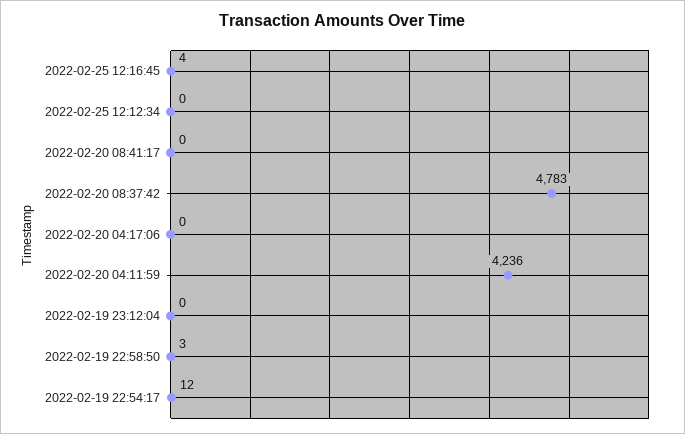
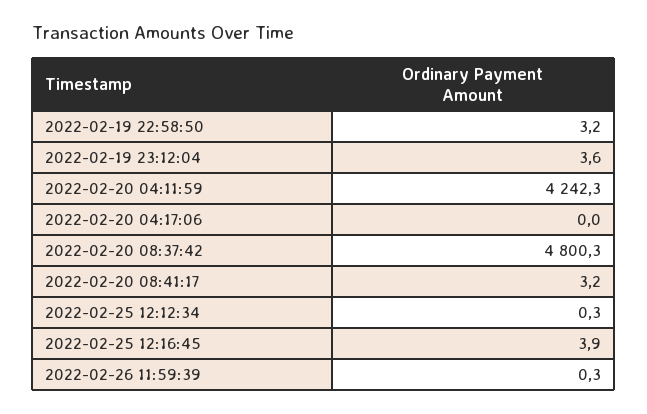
2022-02-20 08:41:17: 0 -> 3.2
2022-02-20 08:37:42: 4783 -> 4800.3
2022-02-20 04:11:59: 4236 -> 4242.3
2022-02-19 23:12:04: 0 -> 3.6
2022-02-19 22:54:17: 12 -> none
2022-02-26 11:59:39: none -> 0.3

